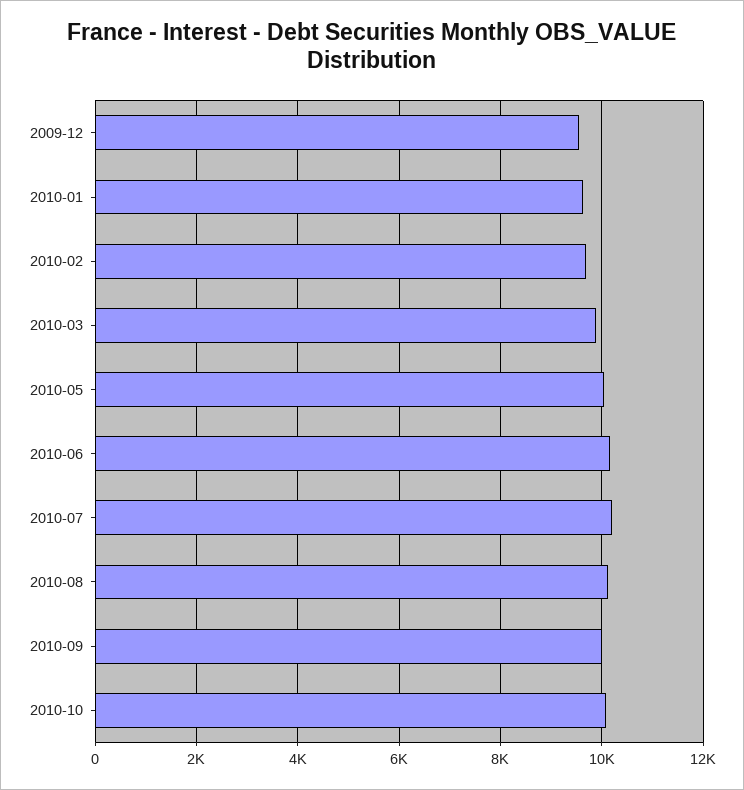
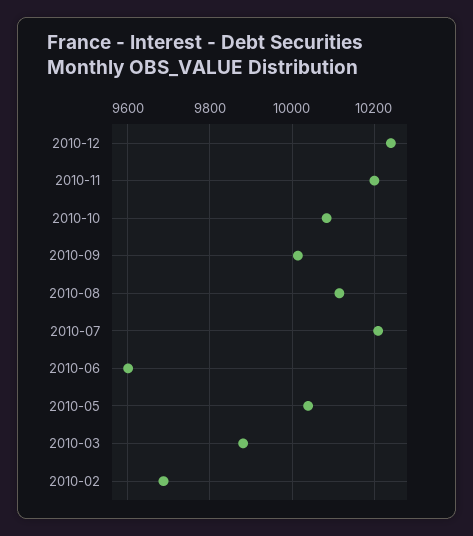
2009-12: 9600 -> none
2010-01: 9600 -> none
2010-06: 10200 -> 9600
2010-12: none -> 10240
2010-11: none -> 10200

